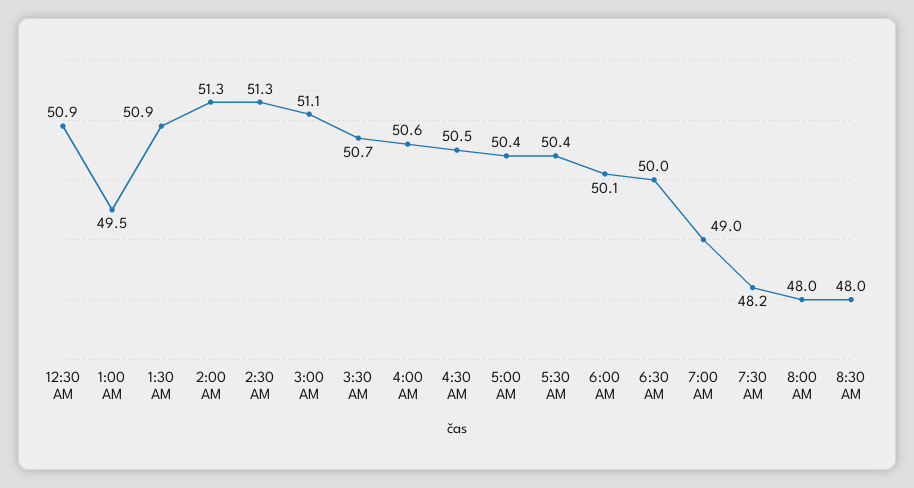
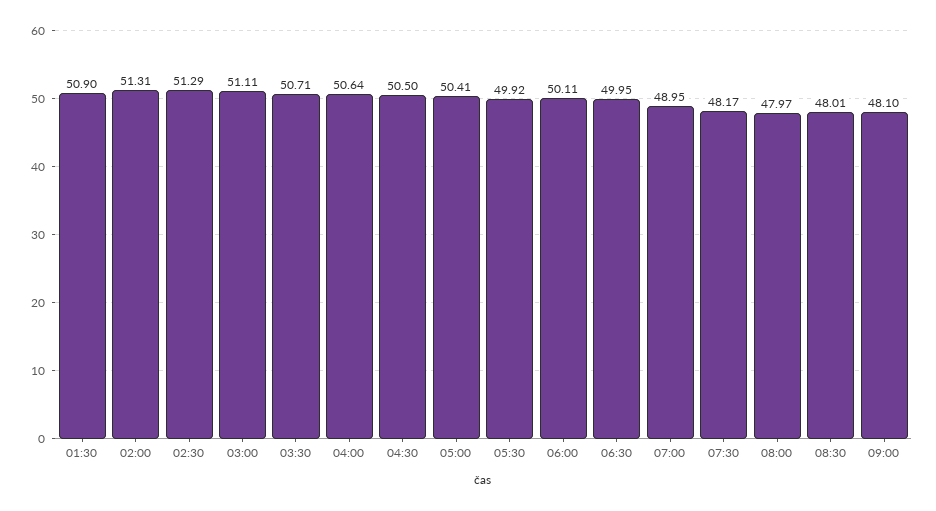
12:30 AM: 50.9 -> none
1:00 AM: 49.5 -> none
5:30 AM: 50.4 -> 49.92
09:00: none -> 48.1

